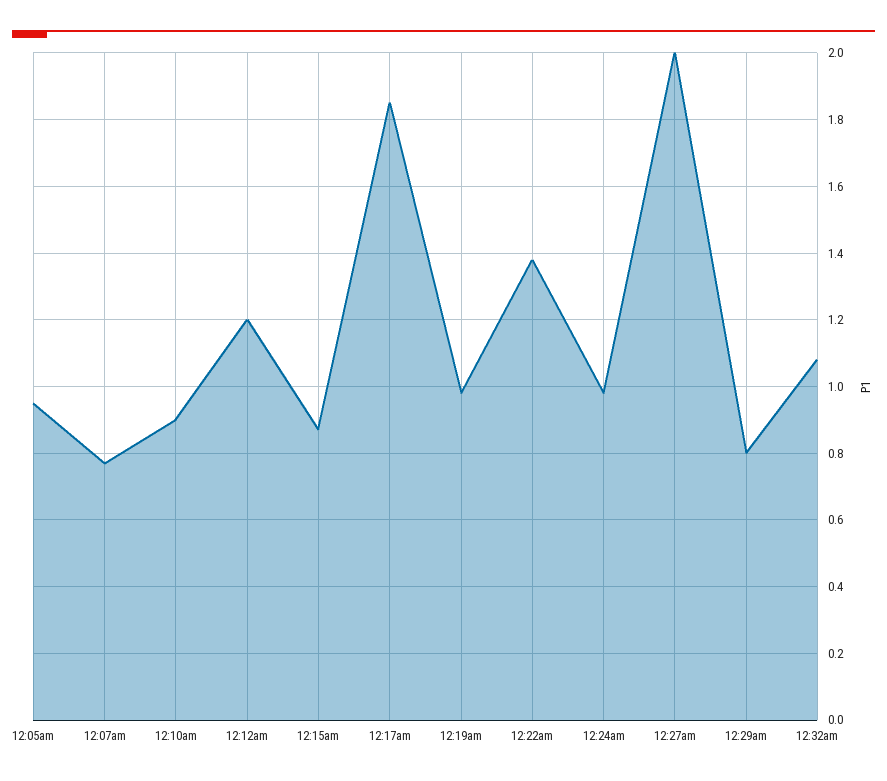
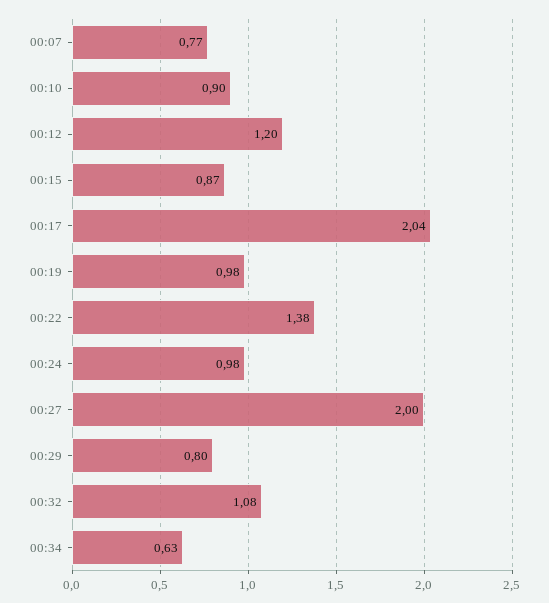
12:05am: 0.95 -> none
12:17am: 1.85 -> 2.04
00:34: none -> 0.63

